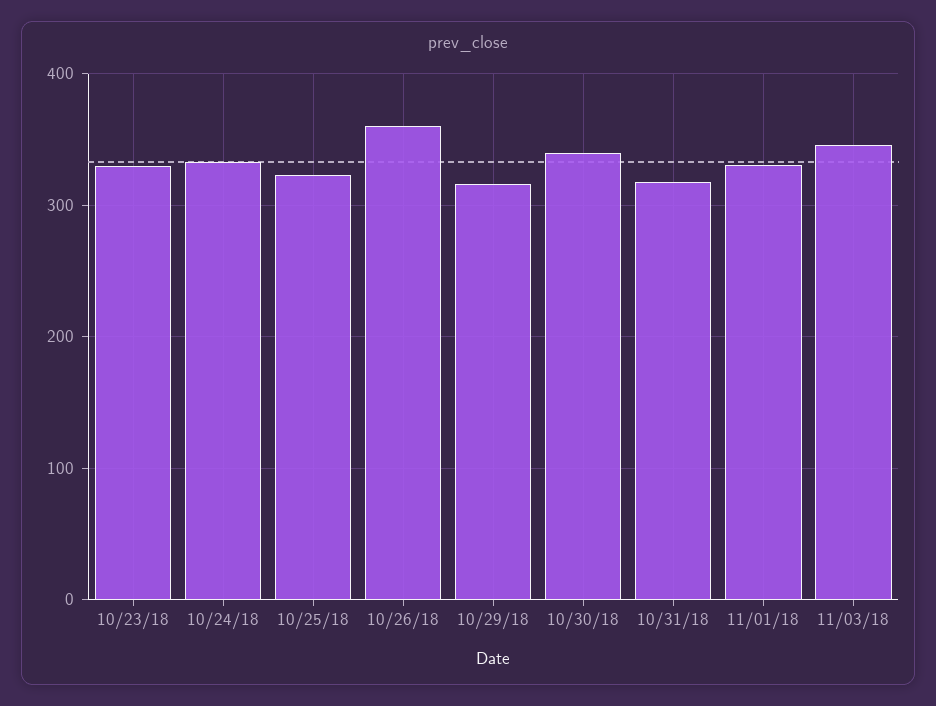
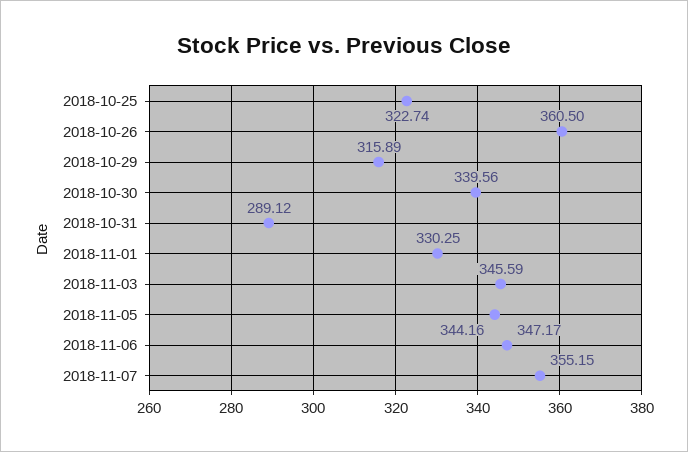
10/23/18: 330 -> none
10/24/18: 330 -> none
10/31/18: 320 -> 289.12
2018-11-05: none -> 344.16
2018-11-06: none -> 347.17
2018-11-07: none -> 355.15

